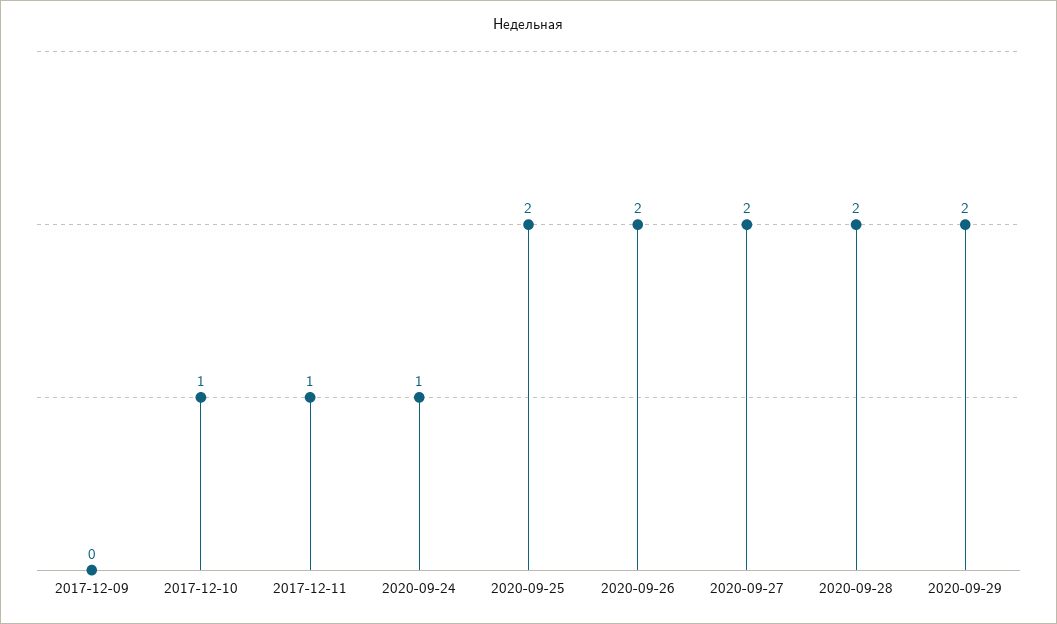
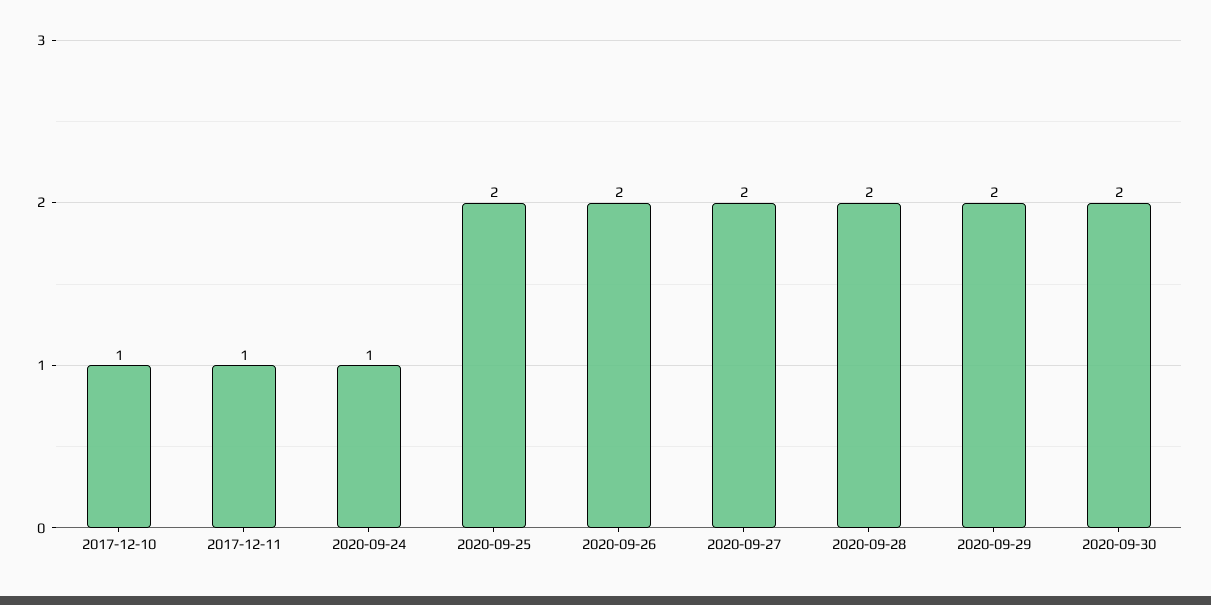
2017-12-09: 0 -> none
2020-09-30: none -> 2

